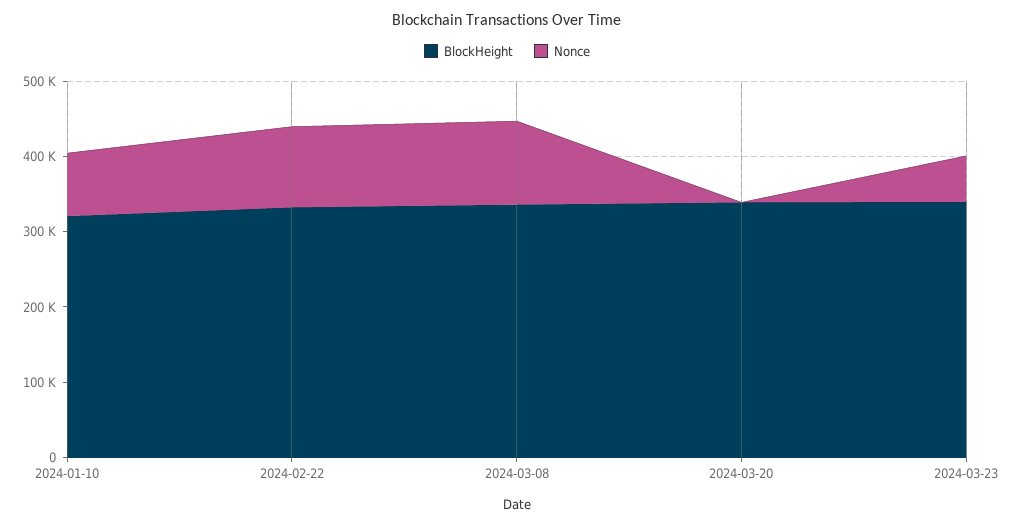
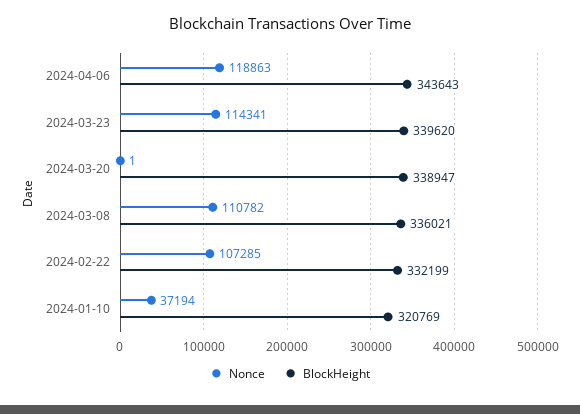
Nonce, 2024-01-10: 80000 -> 37194
Nonce, 2024-03-23: 60000 -> 114341
Nonce, 2024-04-06: none -> 118863
BlockHeight, 2024-04-06: none -> 343643

